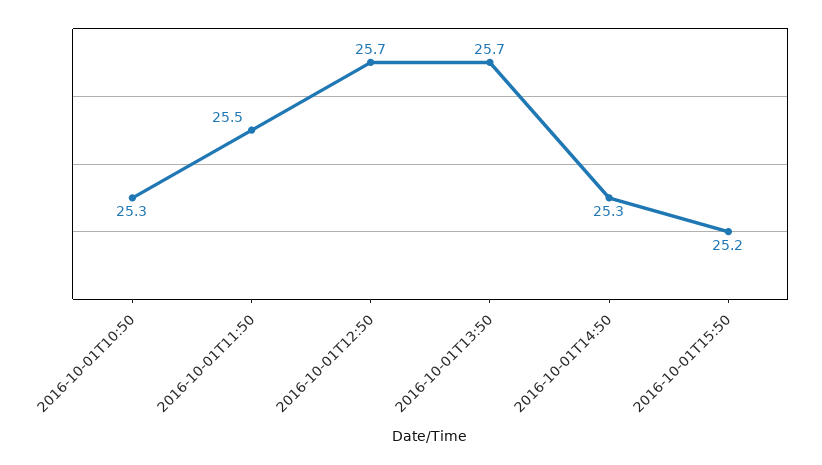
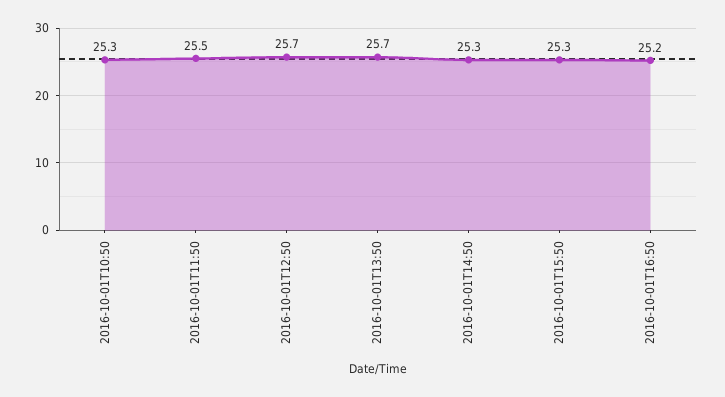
2016-10-01T15:50: 25.2 -> 25.3
2016-10-01T16:50: none -> 25.2

